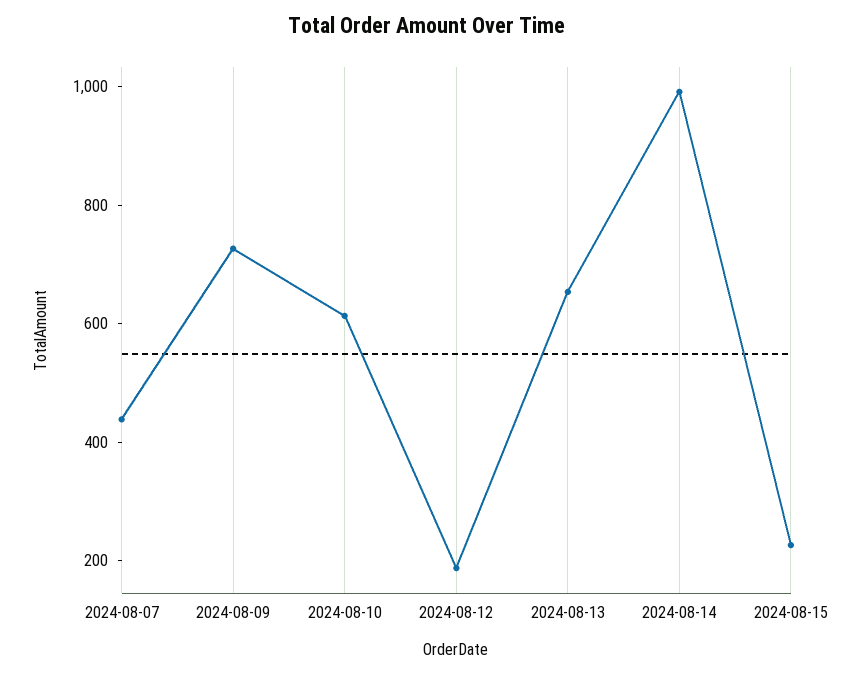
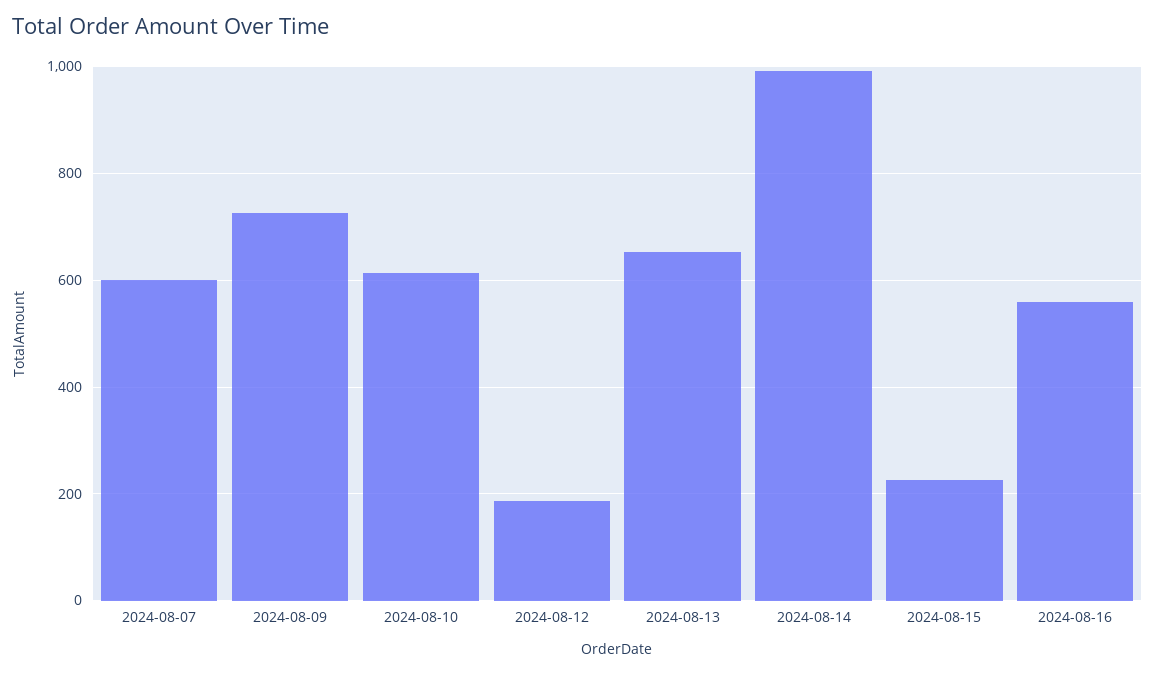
2024-08-07: 450 -> 600
2024-08-16: none -> 560

